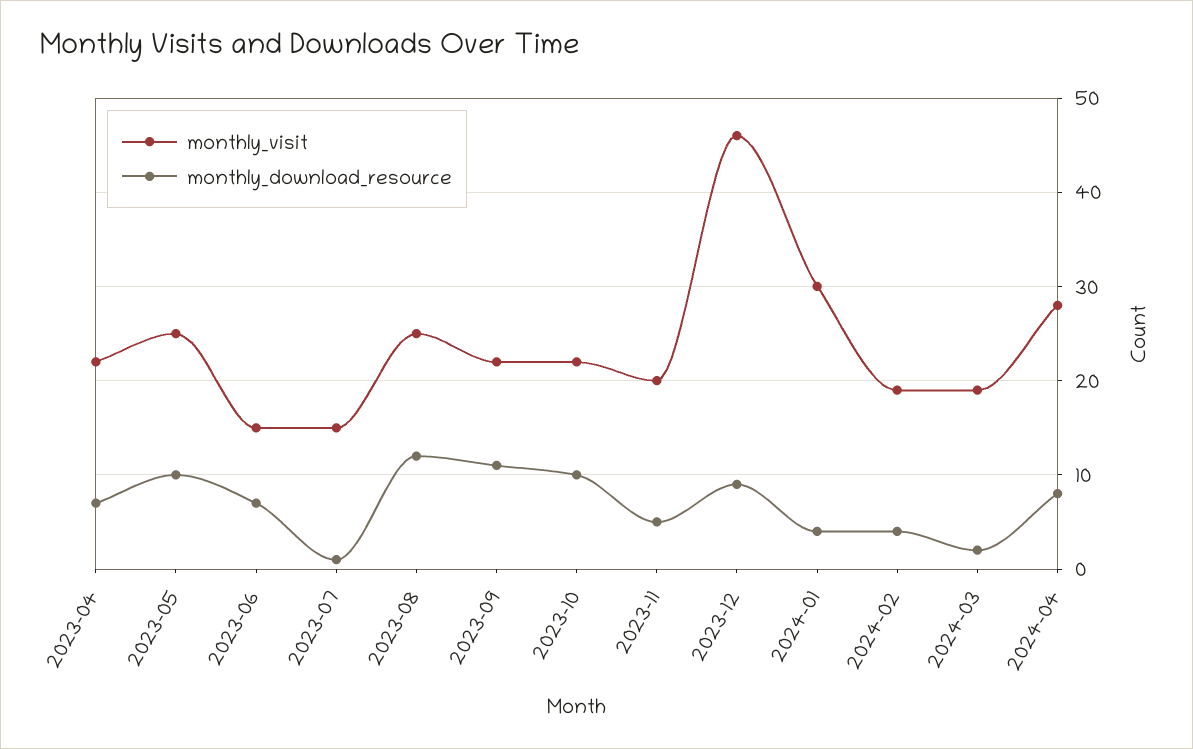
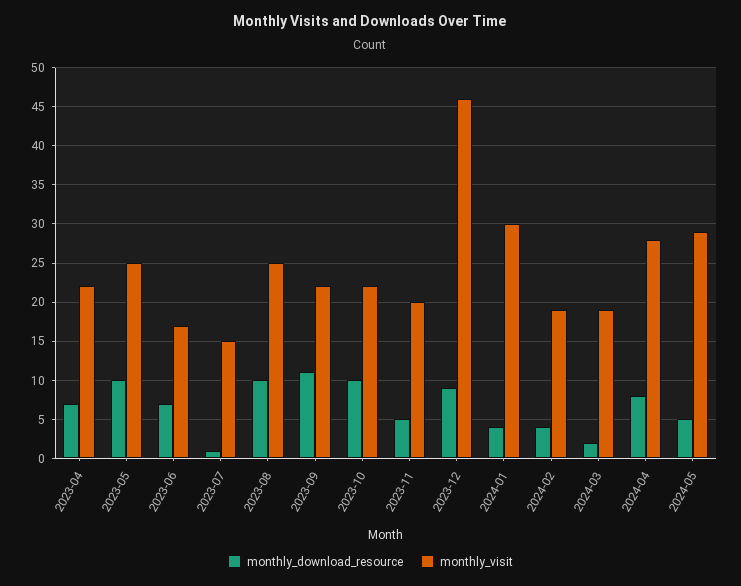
monthly_visit, 2023-06: 15 -> 17
monthly_download_resource, 2023-08: 12 -> 10
monthly_download_resource, 2024-05: none -> 5
monthly_visit, 2024-05: none -> 29

